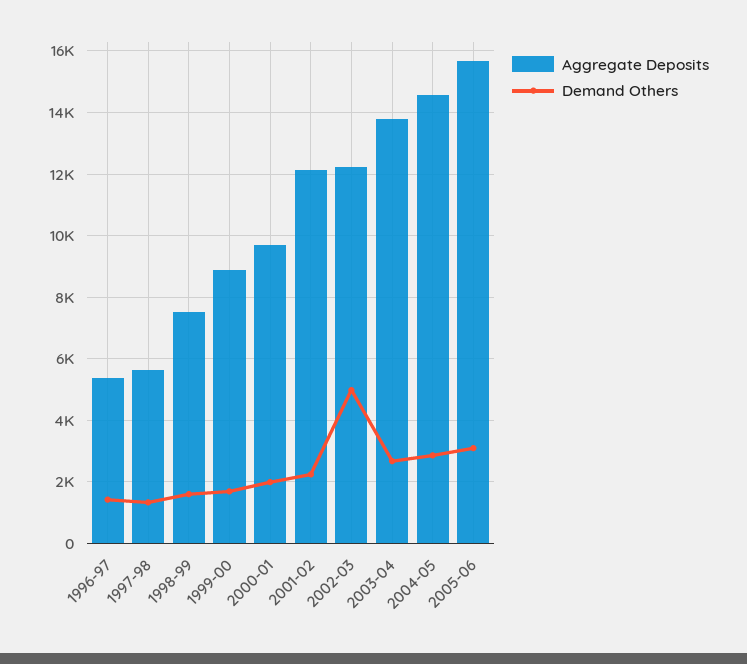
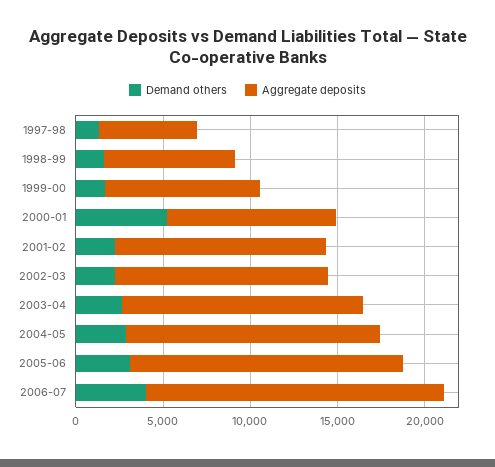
Aggregate Deposits, 1996-97: 5400 -> none
Demand Others, 1996-97: 1400 -> none
Demand Others, 2000-01: 2000 -> 5000
Demand Others, 2002-03: 5000 -> 2000
Demand Others, 2006-07: none -> 4000
Aggregate Deposits, 2006-07: none -> 17000

